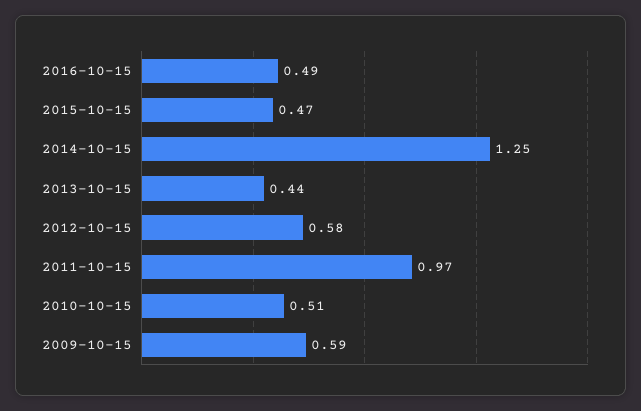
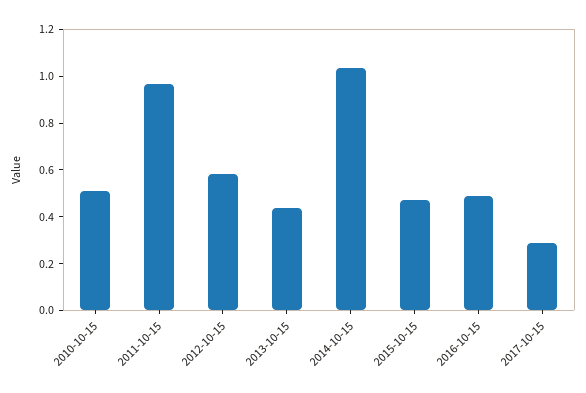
2014-10-15: 1.25 -> 1.05
2009-10-15: 0.59 -> none
2017-10-15: none -> 0.3

